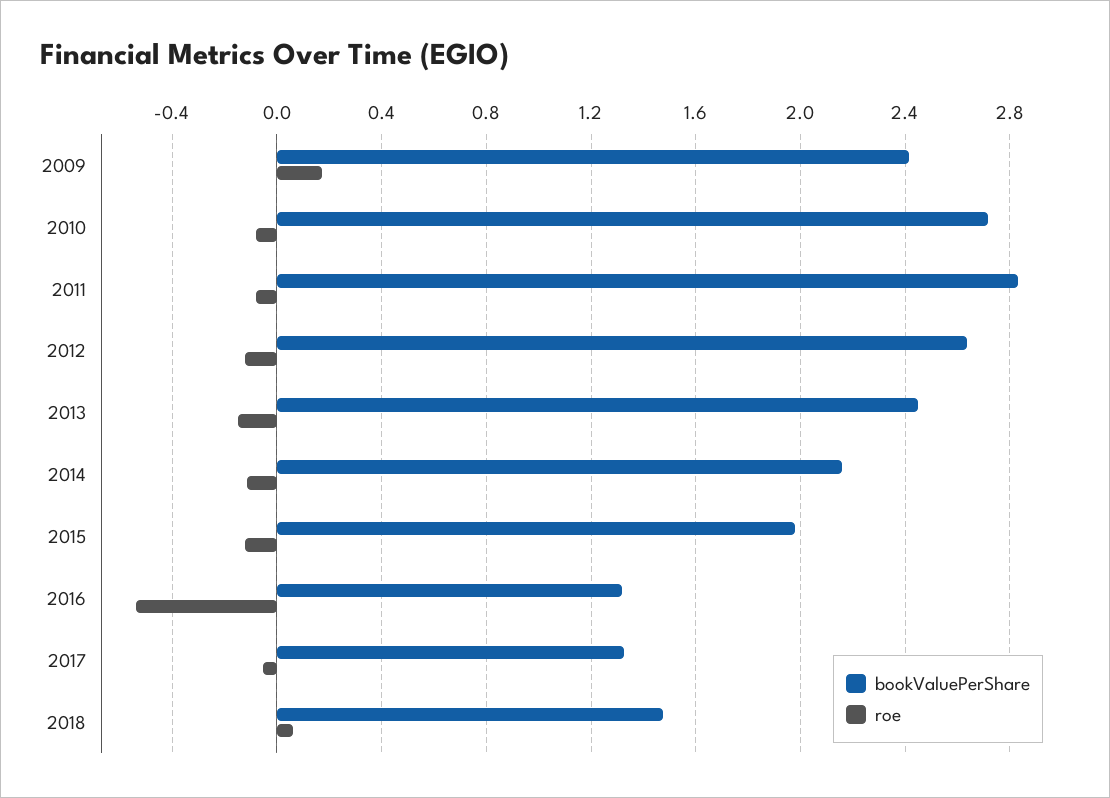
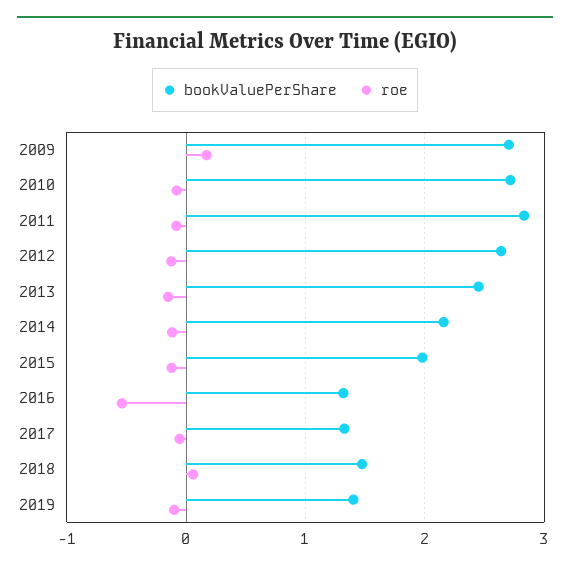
bookValuePerShare, 2009: 2.4 -> 2.7
bookValuePerShare, 2019: none -> 1.4
roe, 2019: none -> -0.1

